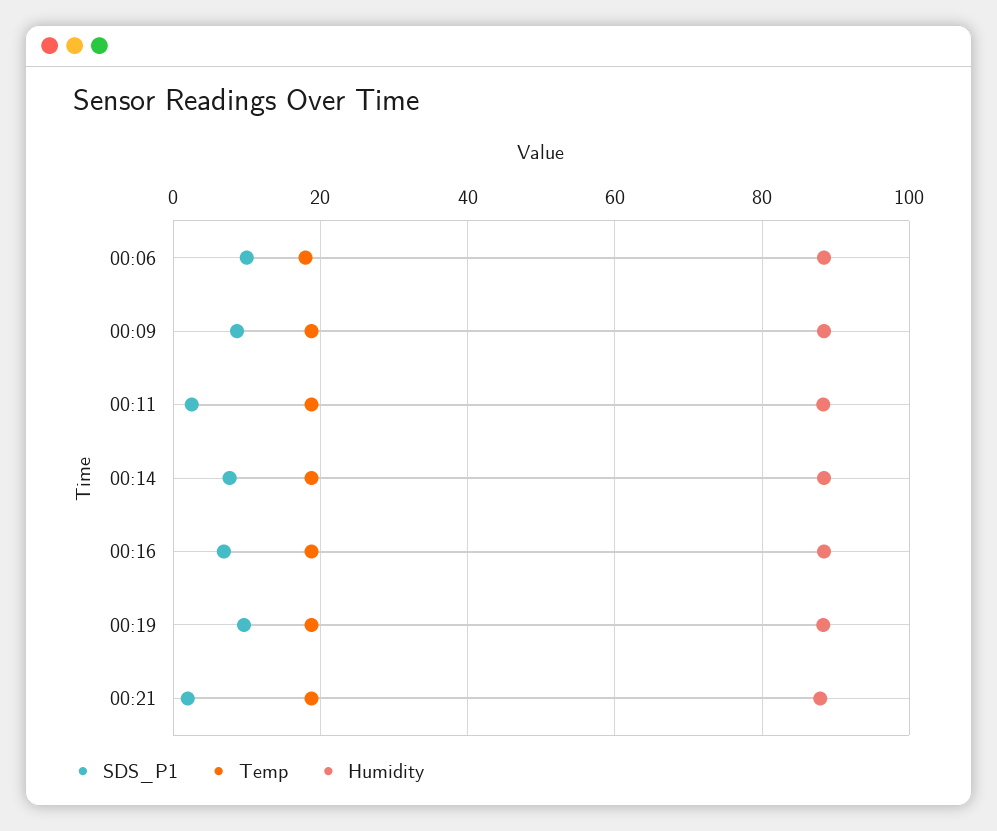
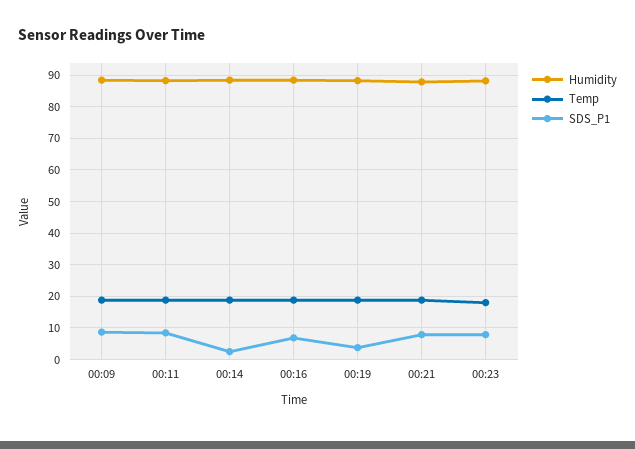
SDS_P1, 00:06: 10 -> none
Temp, 00:06: 18 -> none
Humidity, 00:06: 88 -> none
SDS_P1, 00:11: 2 -> 8
SDS_P1, 00:14: 8 -> 2
SDS_P1, 00:19: 10 -> 4
SDS_P1, 00:21: 2 -> 8
Humidity, 00:23: none -> 88
Temp, 00:23: none -> 18
SDS_P1, 00:23: none -> 8

